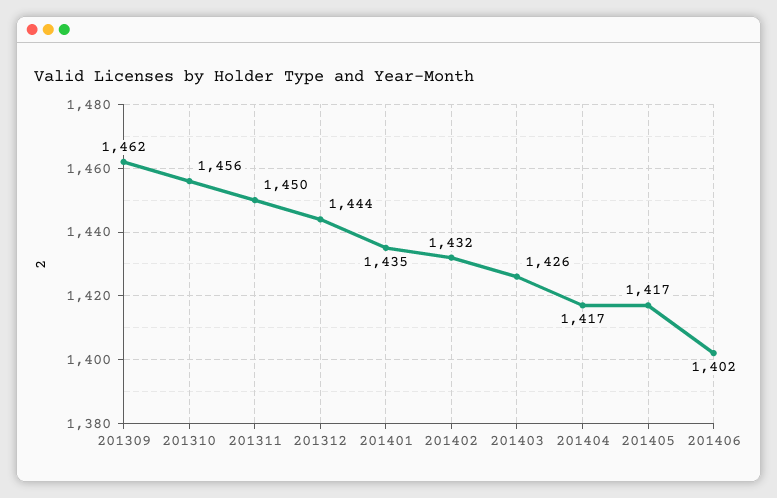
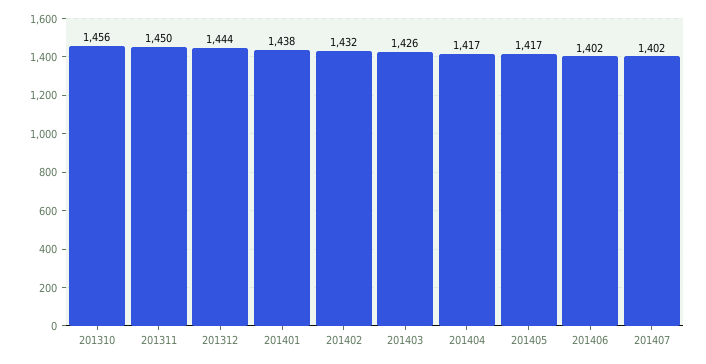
201309: 1462 -> none
201401: 1435 -> 1438
201407: none -> 1402

